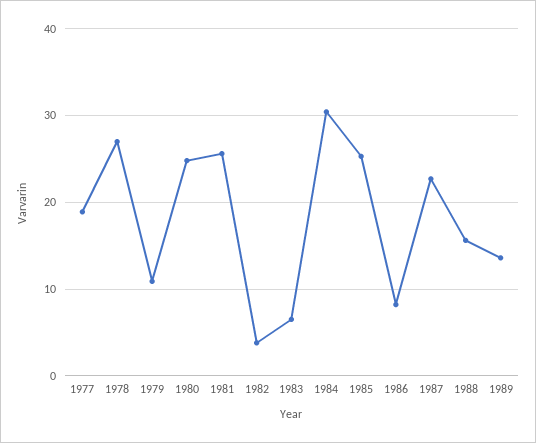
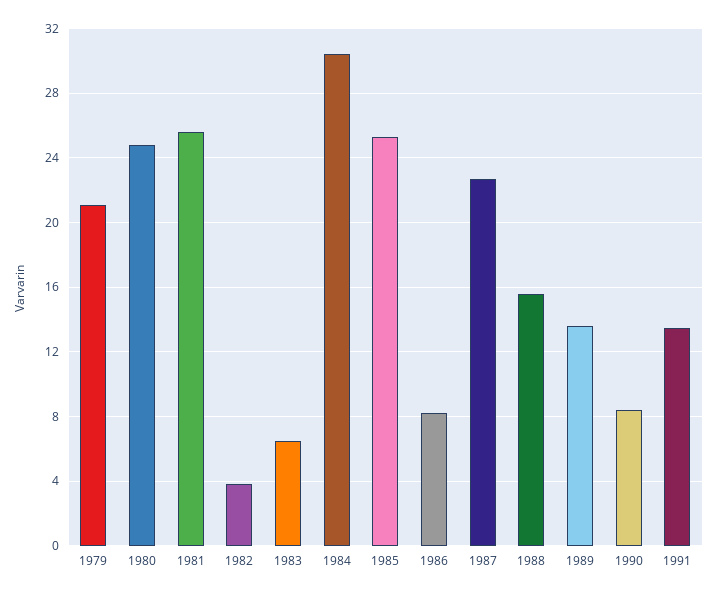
1977: 19 -> none
1978: 27 -> none
1979: 11 -> 21
1990: none -> 8.5
1991: none -> 13.5

